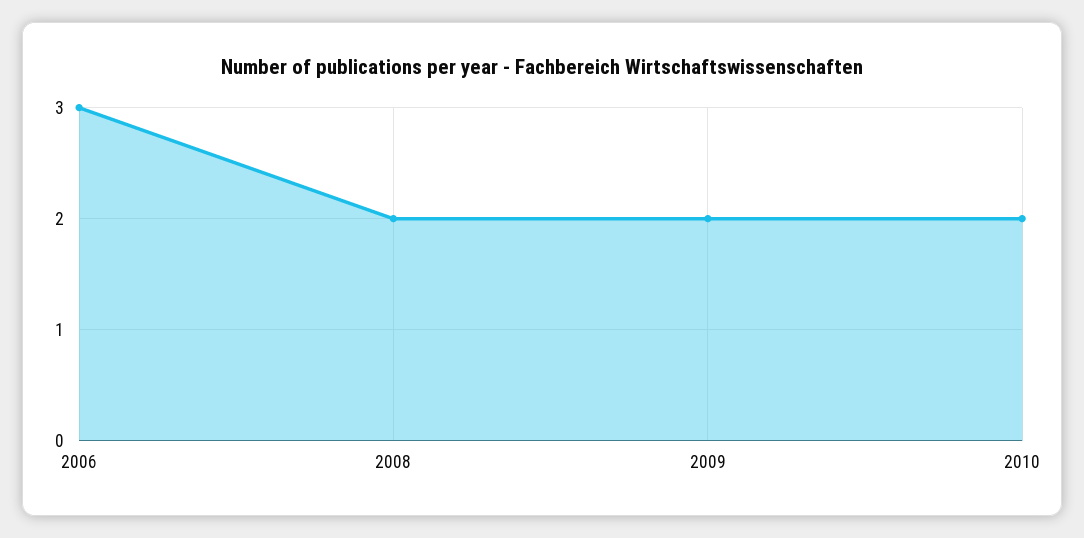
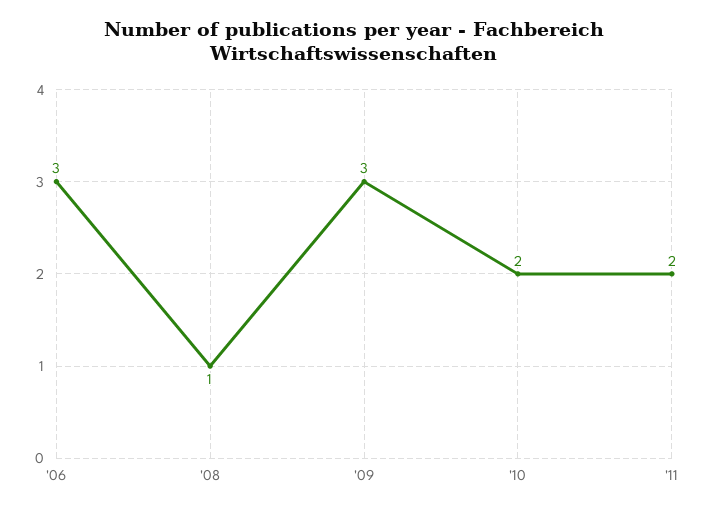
2008: 2 -> 1
2009: 2 -> 3
'11: none -> 2

